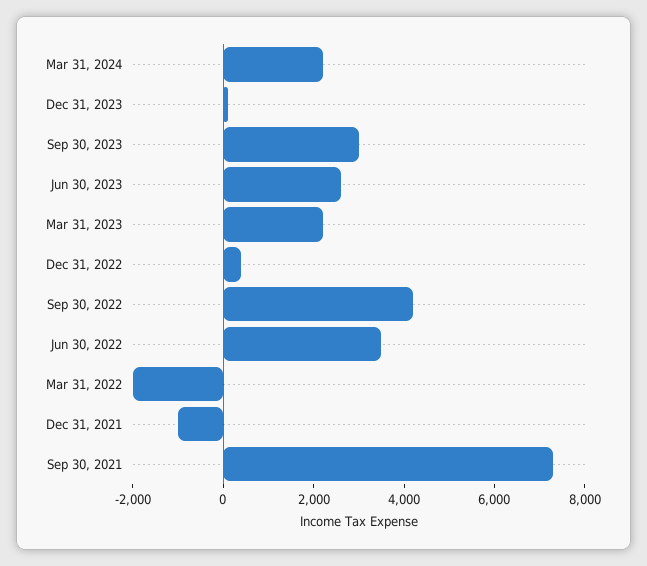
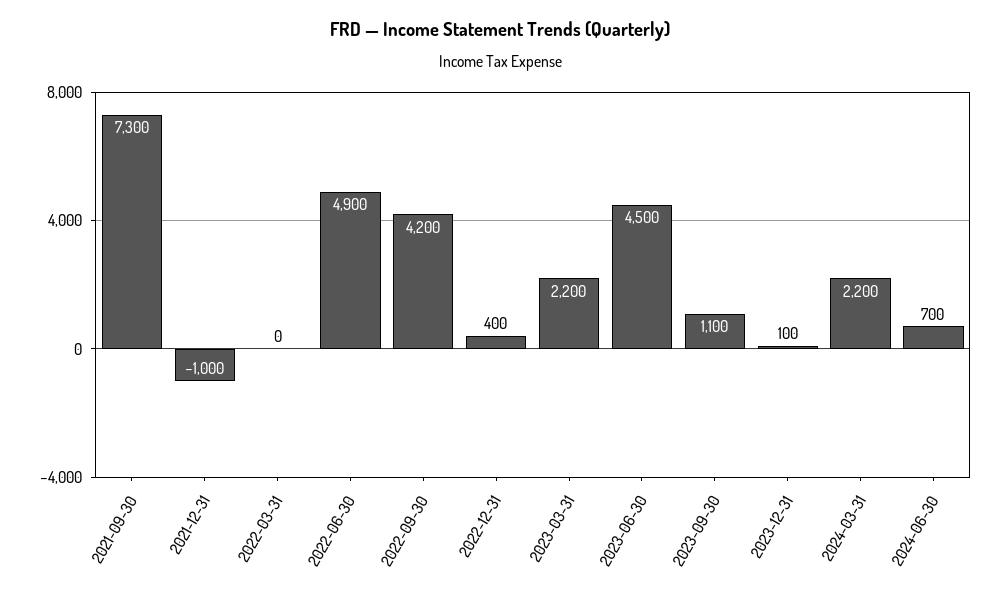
Sep 30, 2023: 3000 -> 1100
Jun 30, 2023: 2500 -> 4500
Jun 30, 2022: 3500 -> 4900
Mar 31, 2022: -2000 -> 0
2024-06-30: none -> 700

